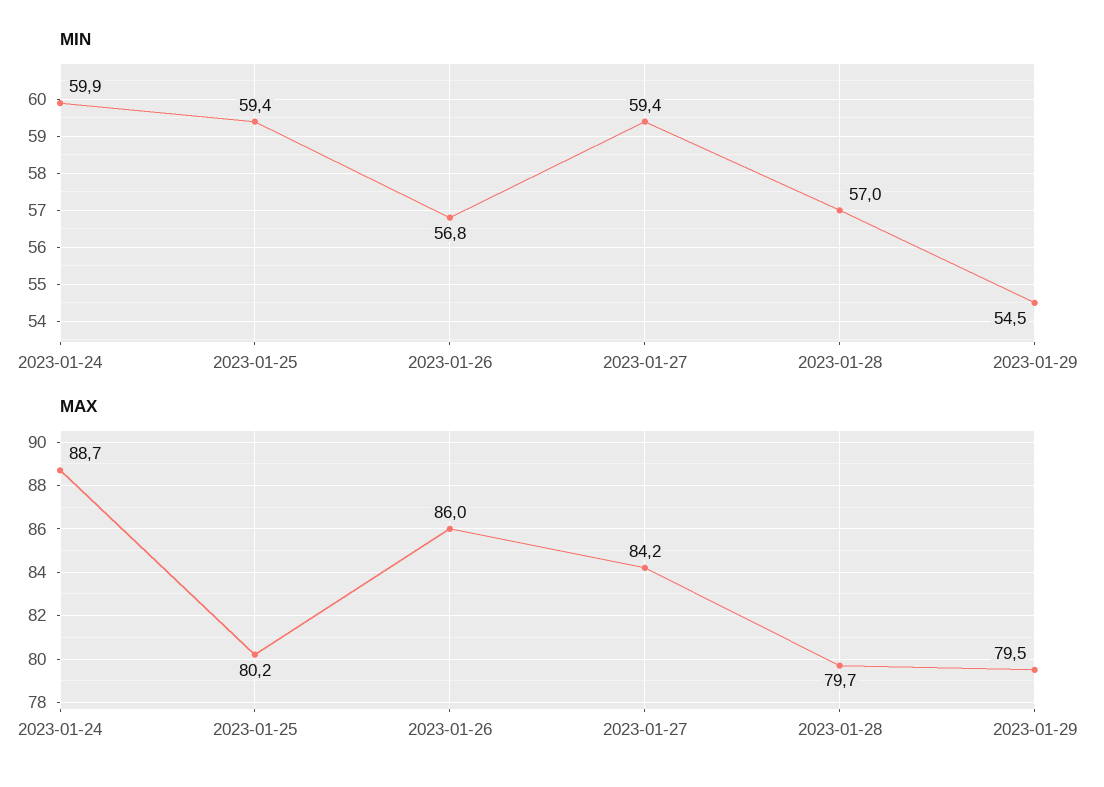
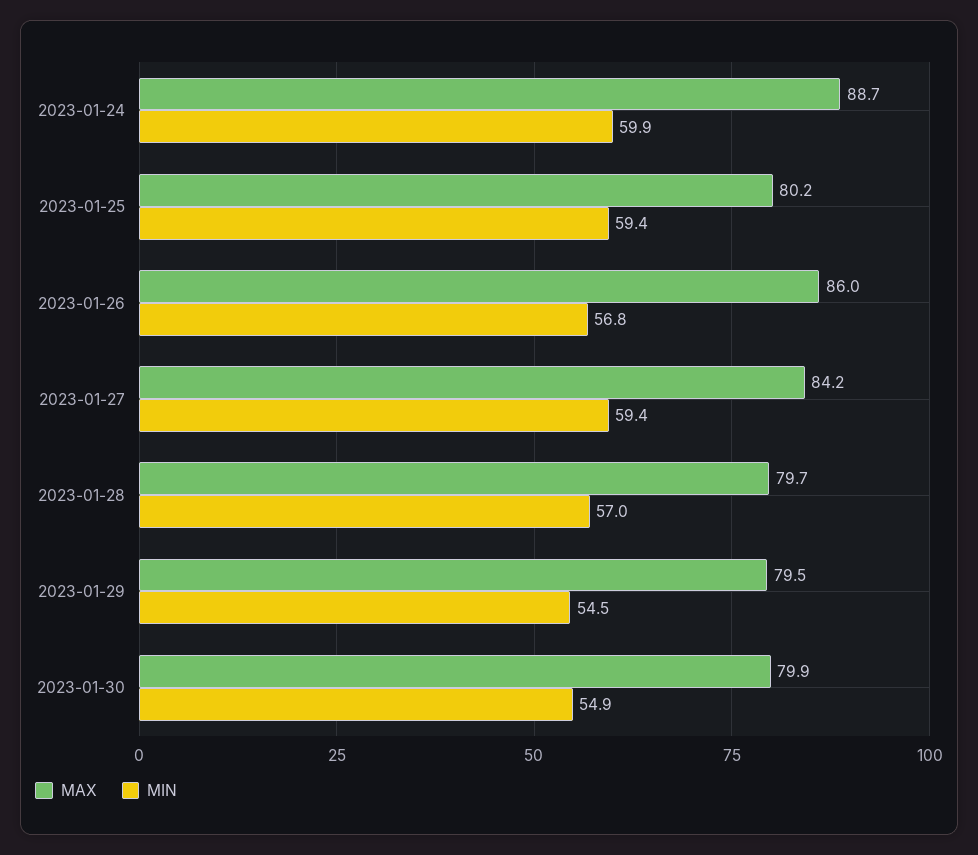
MAX, 2023-01-30: none -> 79.9
MIN, 2023-01-30: none -> 54.9

